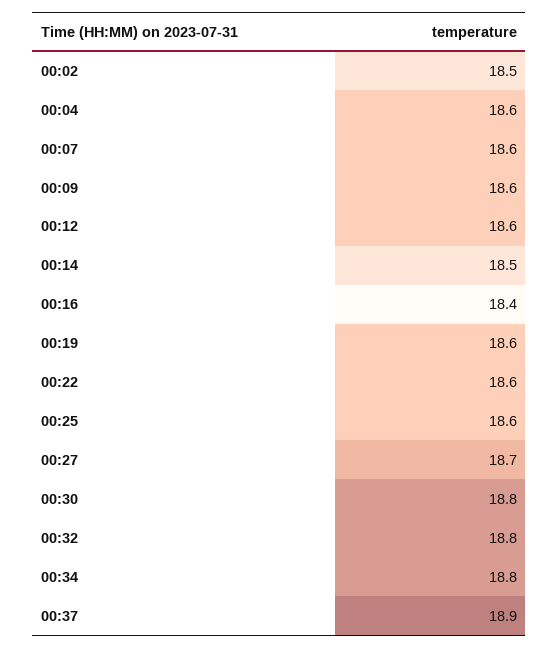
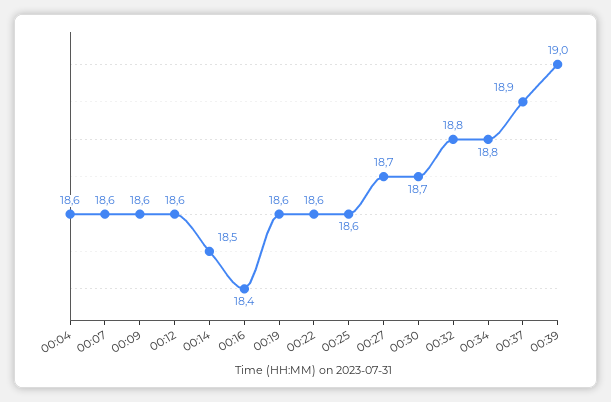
00:02: 18.5 -> none
00:30: 18.8 -> 18.7
00:39: none -> 19

